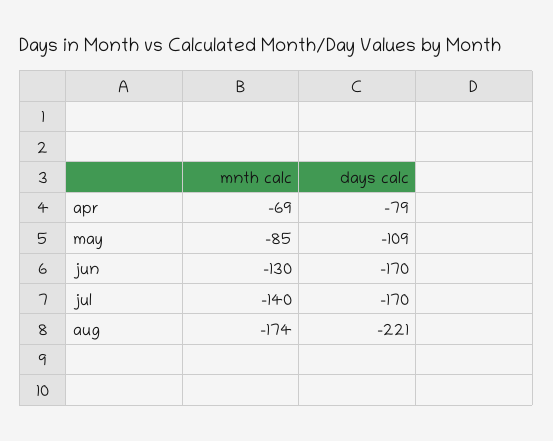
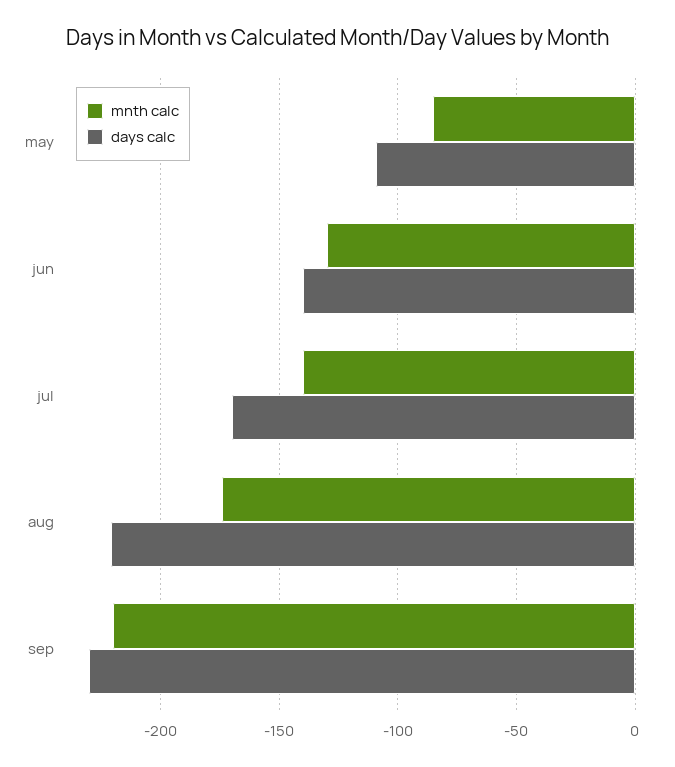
mnth calc, apr: -69 -> none
days calc, apr: -79 -> none
days calc, jun: -170 -> -140
mnth calc, sep: none -> -220
days calc, sep: none -> -230

